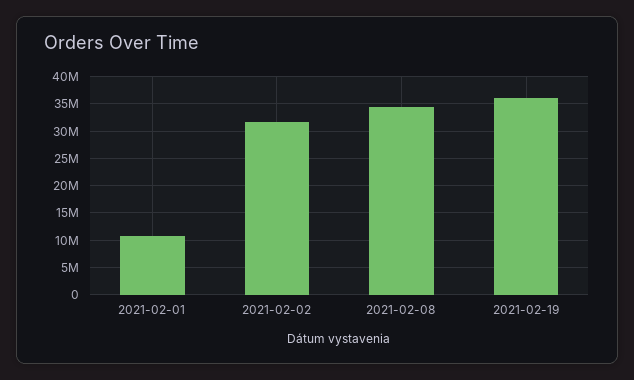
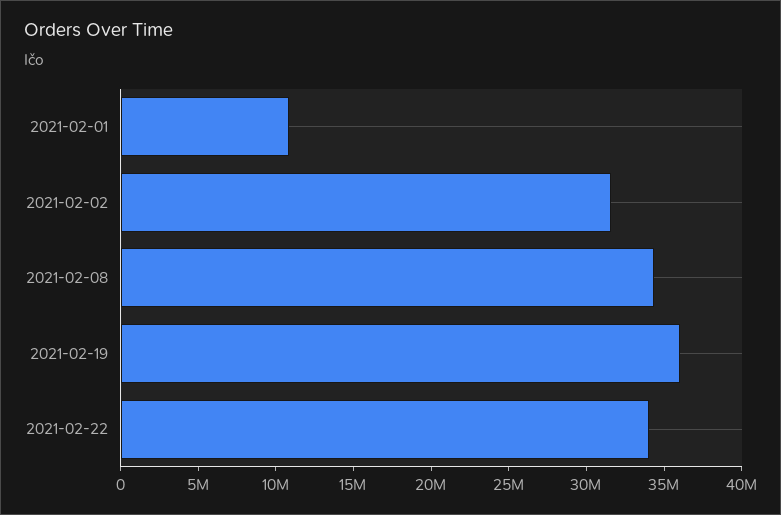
2021-02-22: none -> 34000000

